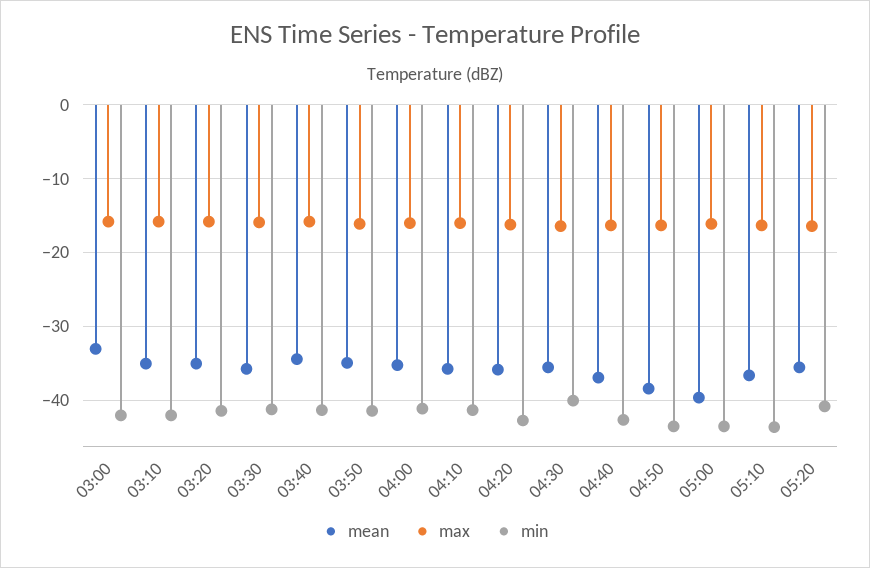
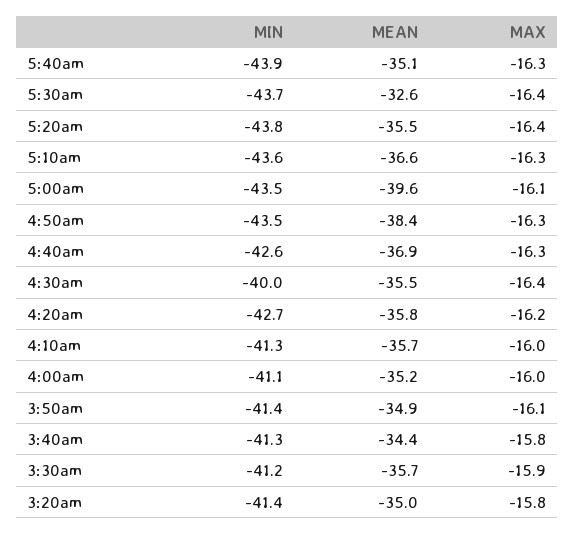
mean, 03:00: -33 -> none
max, 03:00: -16 -> none
min, 03:00: -42 -> none
mean, 03:10: -35 -> none
max, 03:10: -16 -> none
min, 03:10: -42 -> none
min, 05:20: -41 -> -43.8
min, 5:40am: none -> -43.9
mean, 5:40am: none -> -35.1
max, 5:40am: none -> -16.3
min, 5:30am: none -> -43.7
mean, 5:30am: none -> -32.6
max, 5:30am: none -> -16.4

